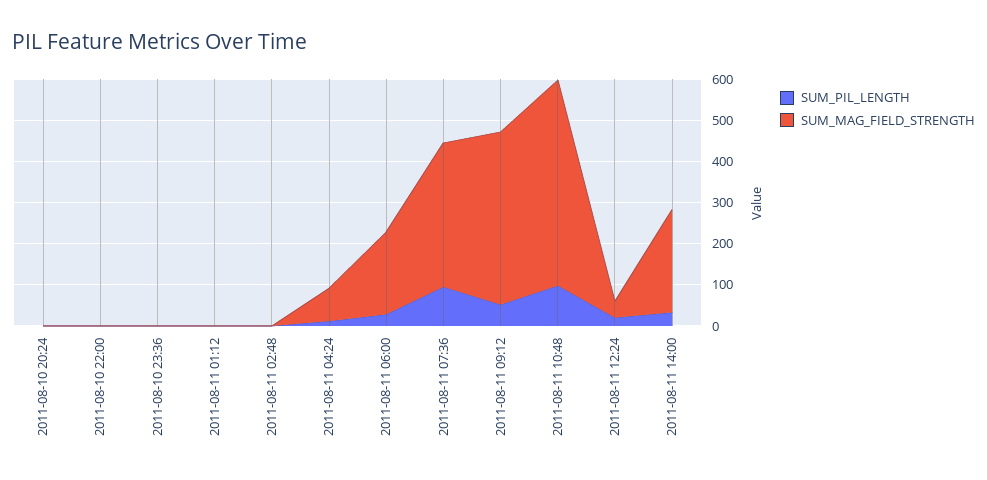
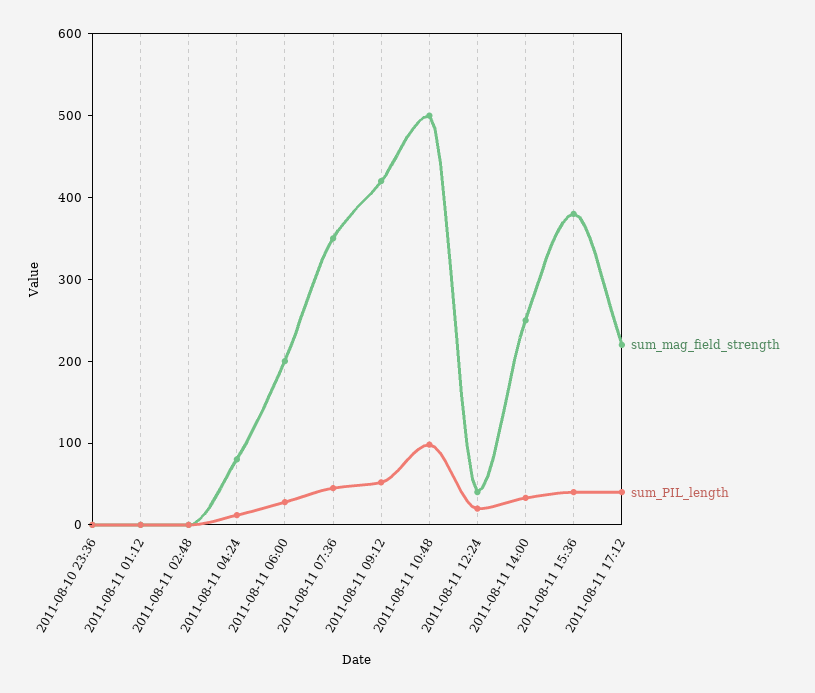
SUM_PIL_LENGTH, 2011-08-10 20:24: 0 -> none
SUM_MAG_FIELD_STRENGTH, 2011-08-10 20:24: 0 -> none
SUM_PIL_LENGTH, 2011-08-10 22:00: 0 -> none
SUM_MAG_FIELD_STRENGTH, 2011-08-10 22:00: 0 -> none
SUM_PIL_LENGTH, 2011-08-11 07:36: 100 -> 40
SUM_MAG_FIELD_STRENGTH, 2011-08-11 15:36: none -> 380
SUM_PIL_LENGTH, 2011-08-11 15:36: none -> 40
SUM_MAG_FIELD_STRENGTH, 2011-08-11 17:12: none -> 220
SUM_PIL_LENGTH, 2011-08-11 17:12: none -> 40

